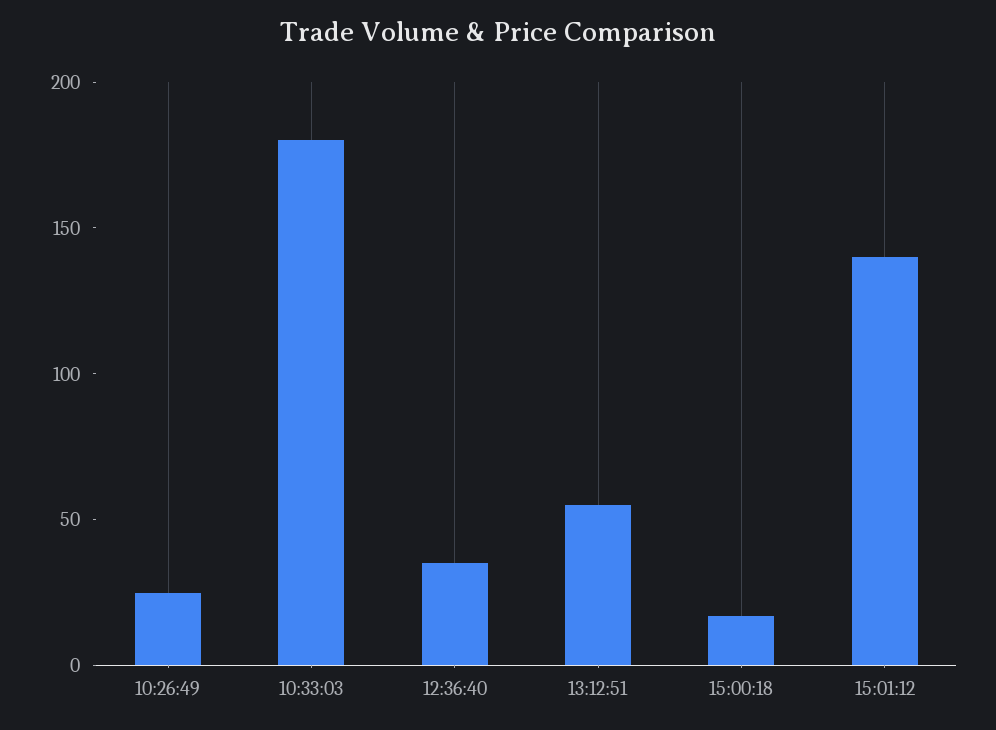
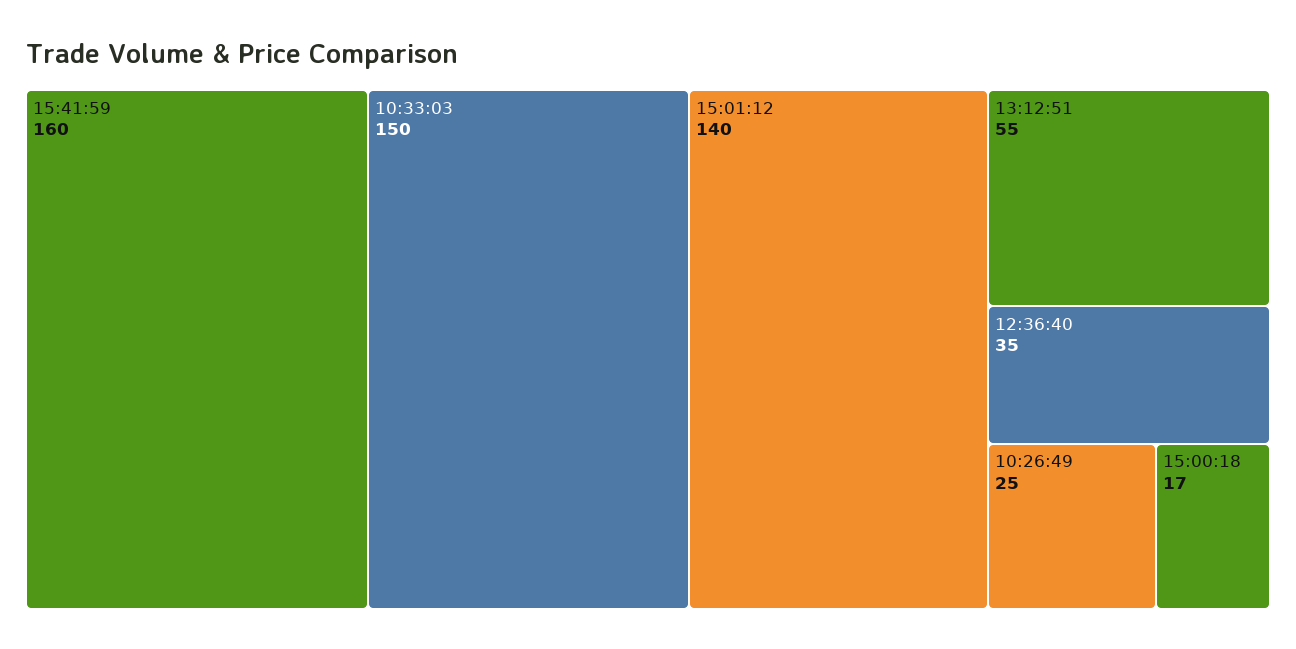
10:33:03: 180 -> 150
15:41:59: none -> 160

